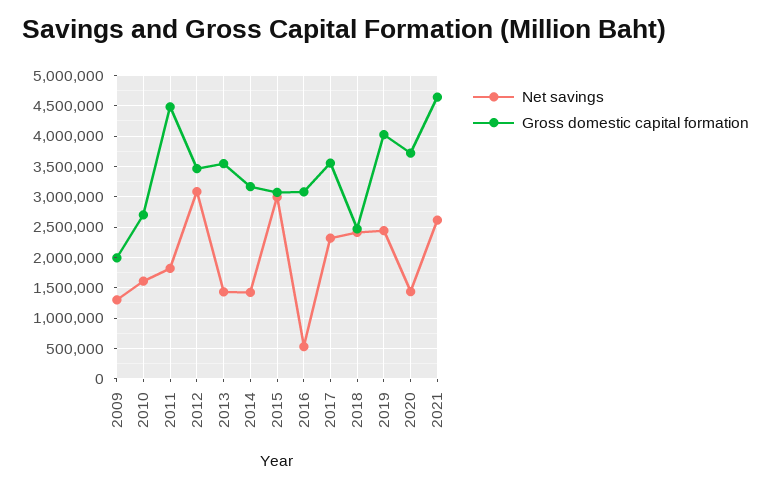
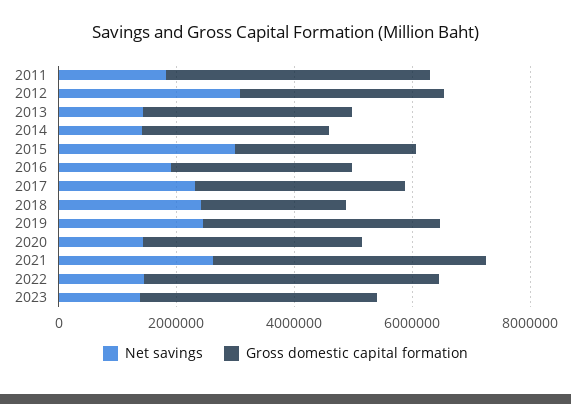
Net savings, 2009: 1300000 -> none
Gross domestic capital formation, 2009: 2000000 -> none
Net savings, 2010: 1600000 -> none
Gross domestic capital formation, 2010: 2700000 -> none
Net savings, 2016: 500000 -> 2000000
Net savings, 2022: none -> 1500000
Gross domestic capital formation, 2022: none -> 5000000
Net savings, 2023: none -> 1500000
Gross domestic capital formation, 2023: none -> 4000000

